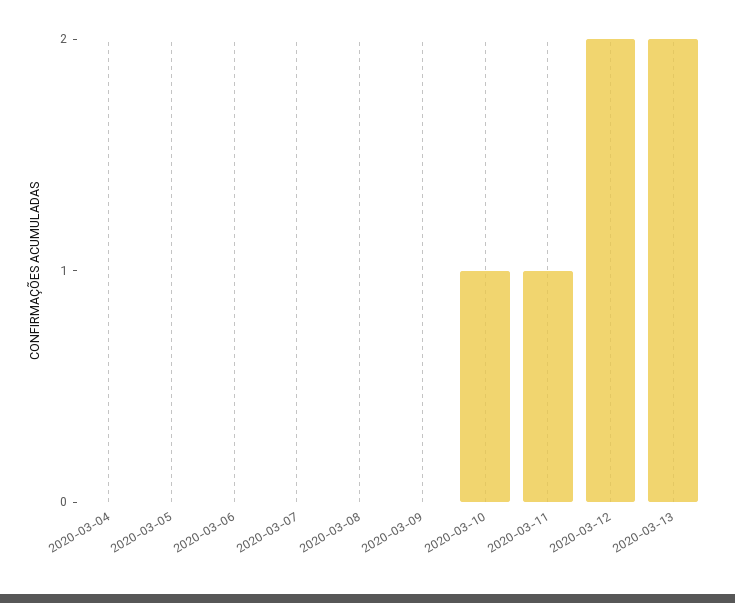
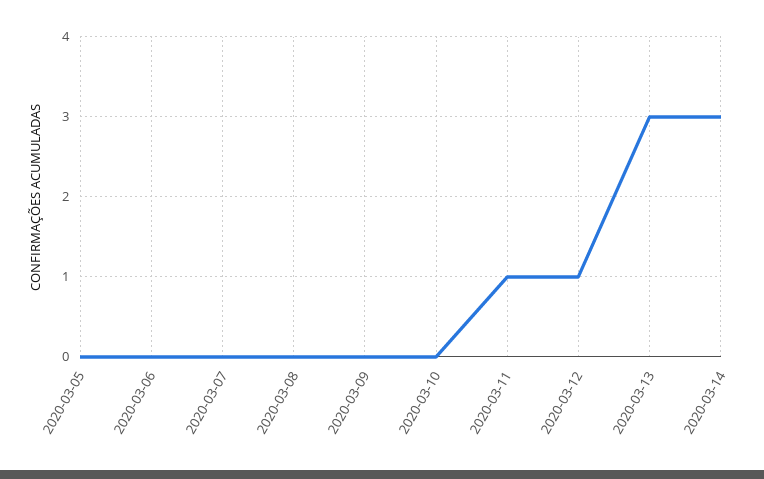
2020-03-04: 0 -> none
2020-03-10: 1 -> 0
2020-03-12: 2 -> 1
2020-03-13: 2 -> 3
2020-03-14: none -> 3

